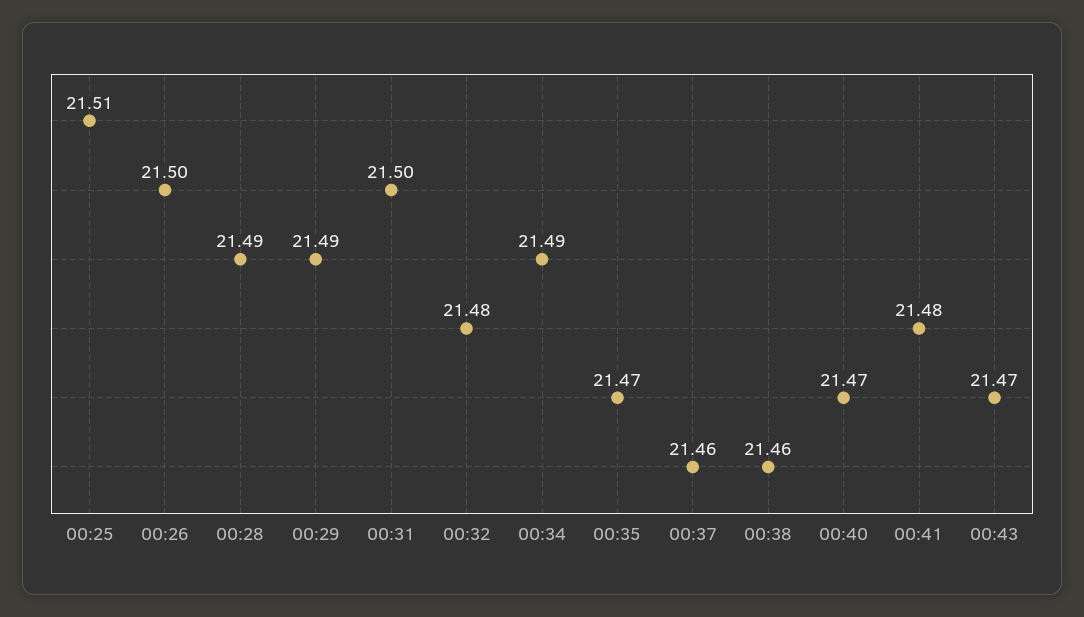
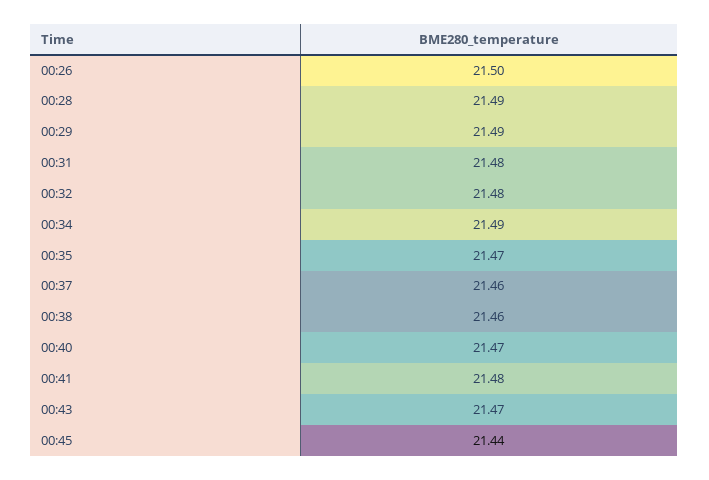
00:25: 21.51 -> none
00:31: 21.5 -> 21.48
00:45: none -> 21.44

